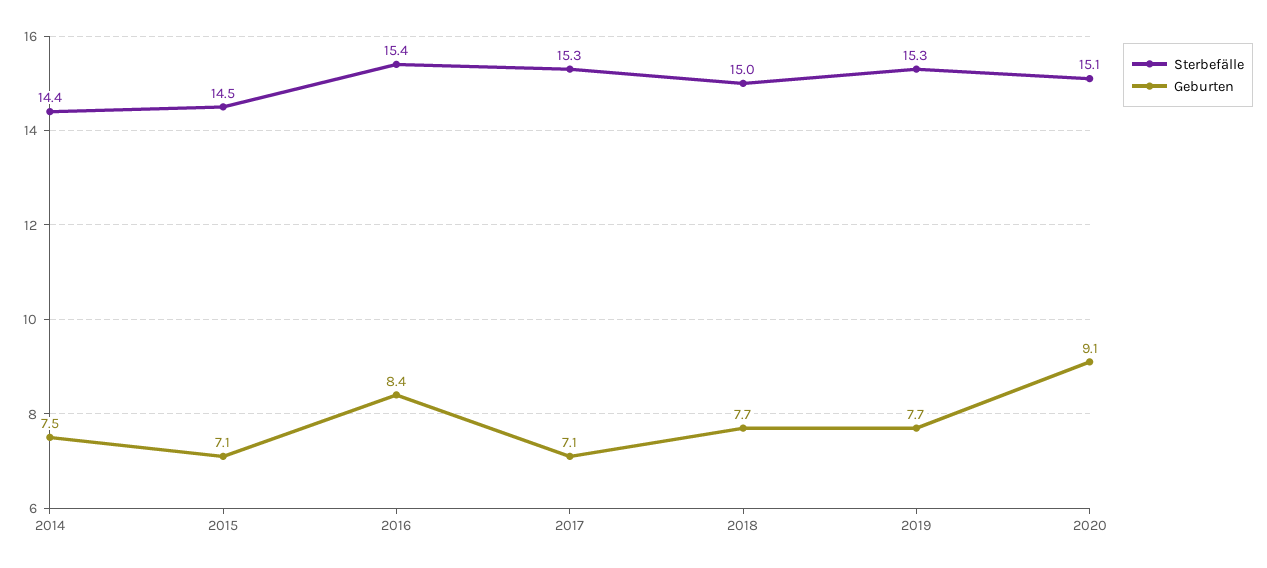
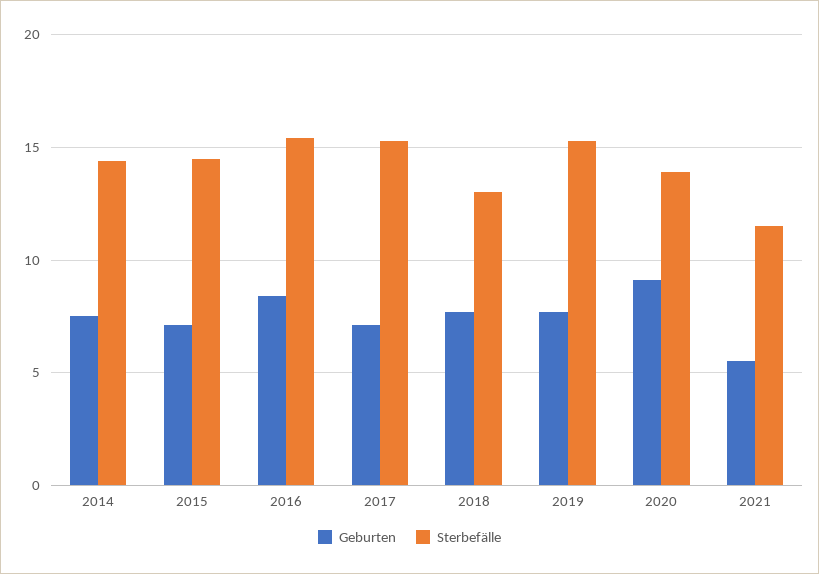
Sterbefälle, 2018: 15 -> 13
Sterbefälle, 2020: 15.1 -> 14
Geburten, 2021: none -> 5.5
Sterbefälle, 2021: none -> 11.5

